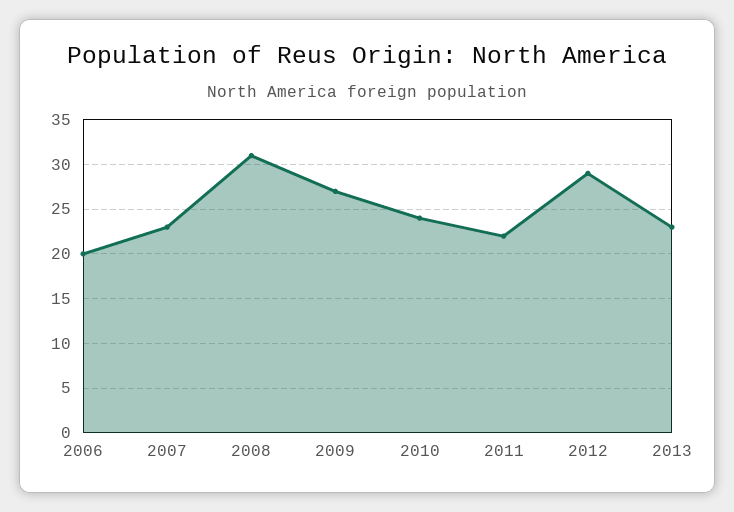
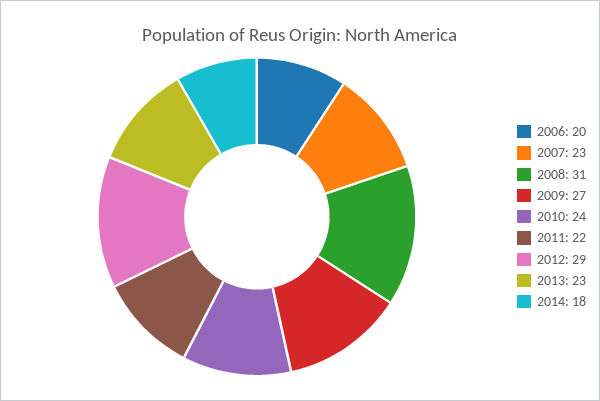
2014: none -> 18

